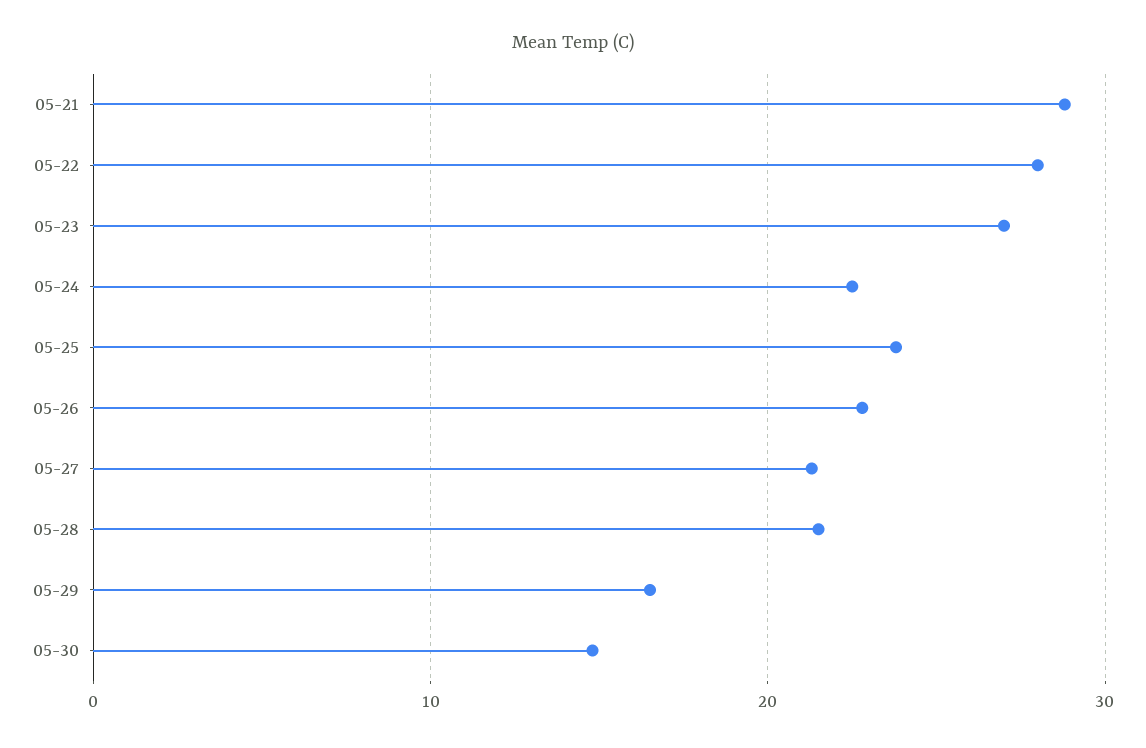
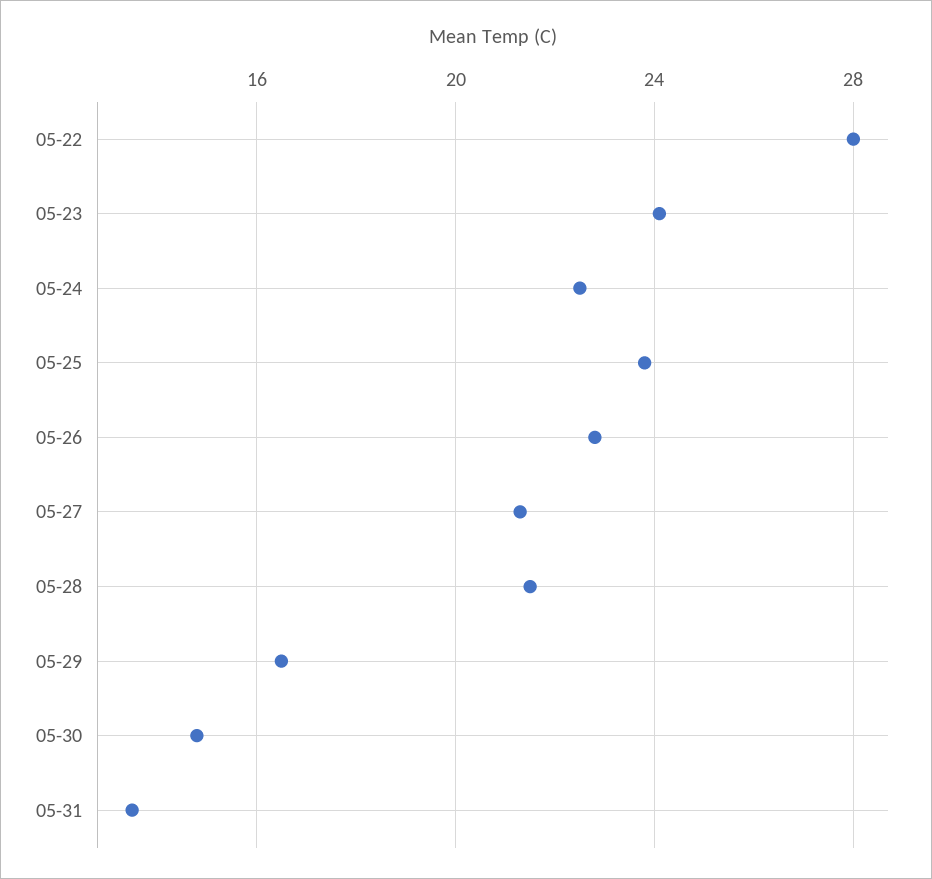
05-21: 29 -> none
05-23: 27 -> 24
05-31: none -> 13.5

